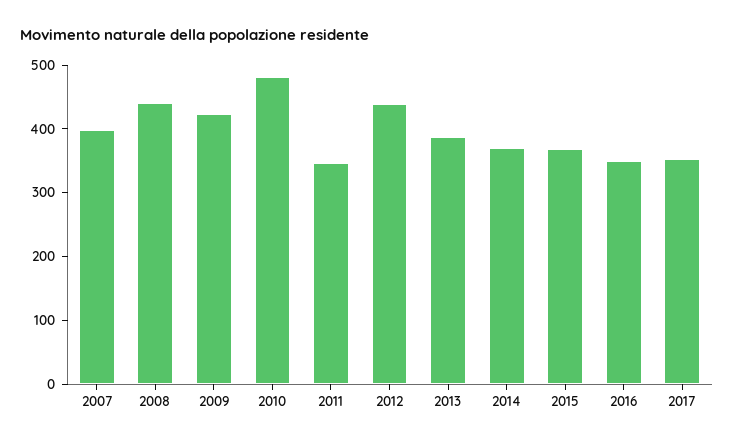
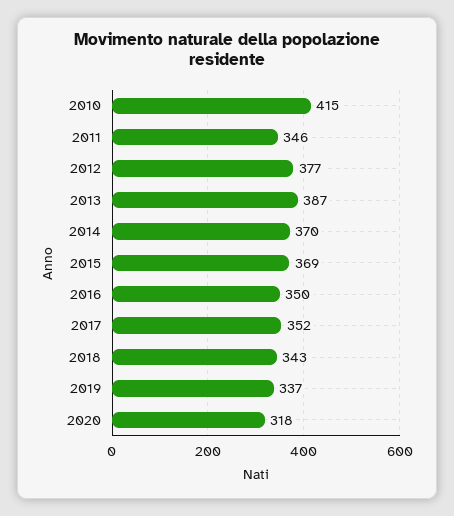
2007: 400 -> none
2008: 440 -> none
2009: 420 -> none
2010: 480 -> 415
2012: 440 -> 377
2018: none -> 343
2019: none -> 337
2020: none -> 318

